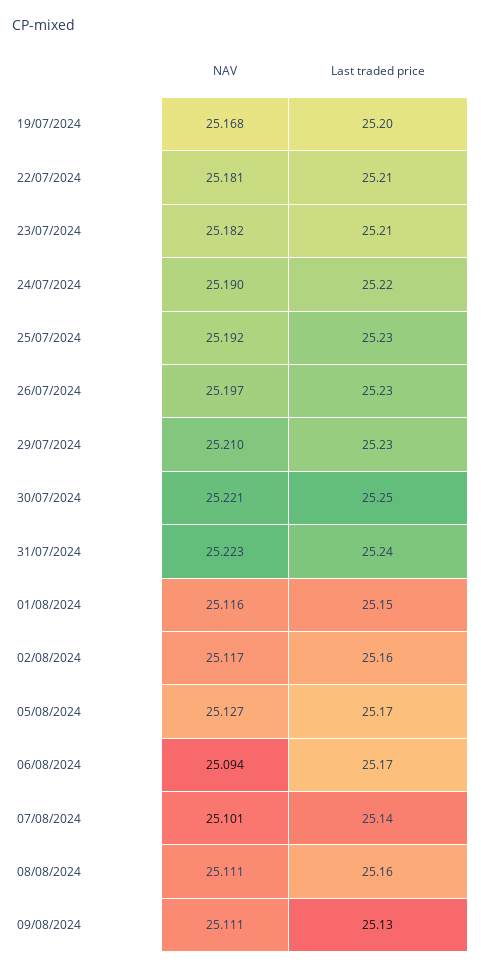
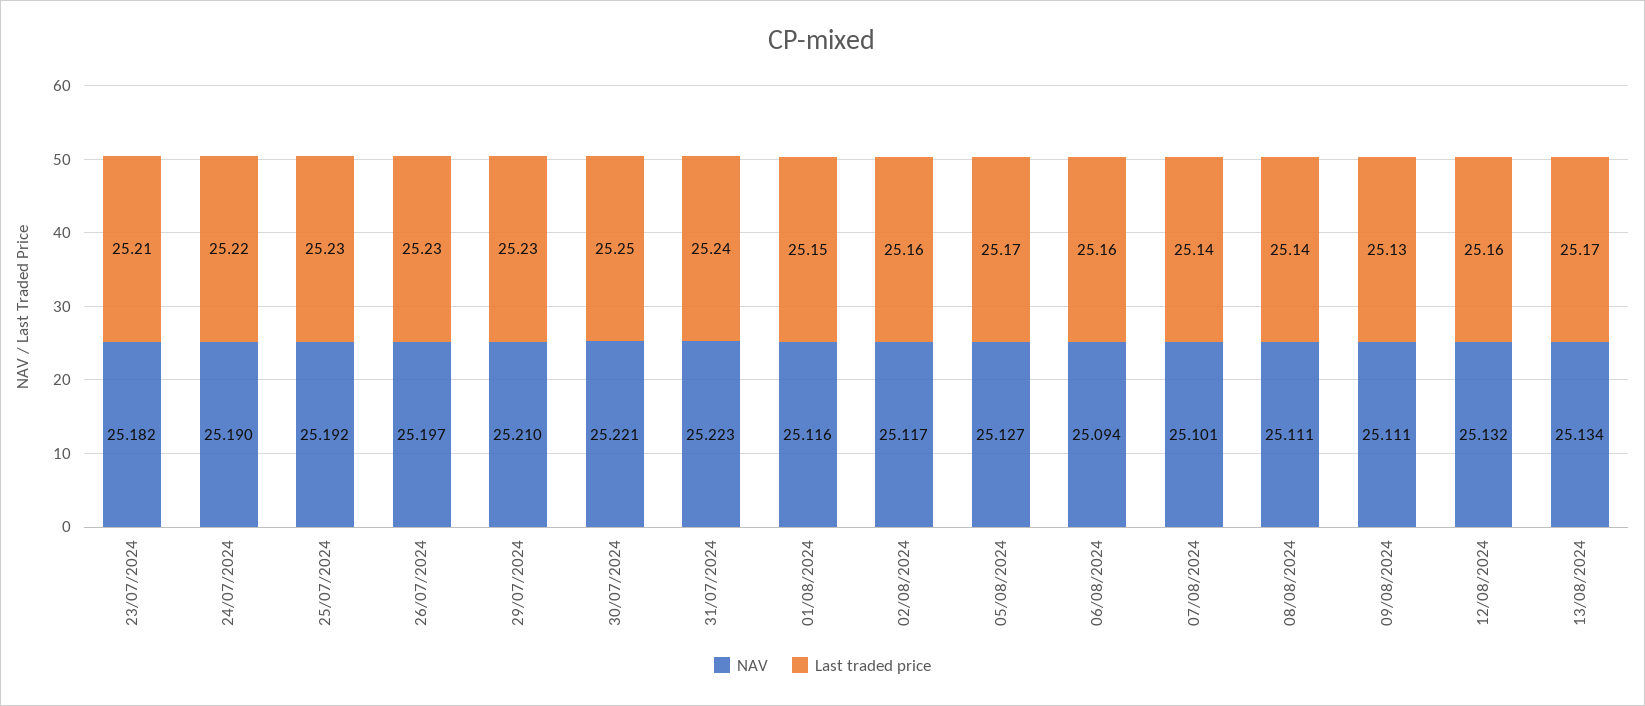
NAV, 19/07/2024: 25.168 -> none
Last traded price, 19/07/2024: 25.2 -> none
NAV, 22/07/2024: 25.181 -> none
Last traded price, 22/07/2024: 25.21 -> none
Last traded price, 06/08/2024: 25.17 -> 25.16
Last traded price, 08/08/2024: 25.16 -> 25.14
NAV, 12/08/2024: none -> 25.132
Last traded price, 12/08/2024: none -> 25.16
NAV, 13/08/2024: none -> 25.134
Last traded price, 13/08/2024: none -> 25.17

